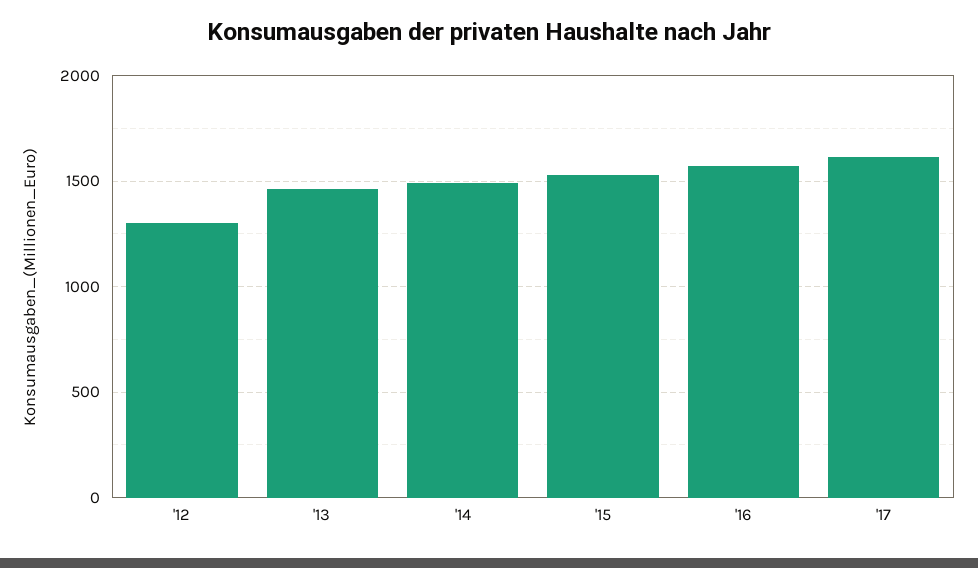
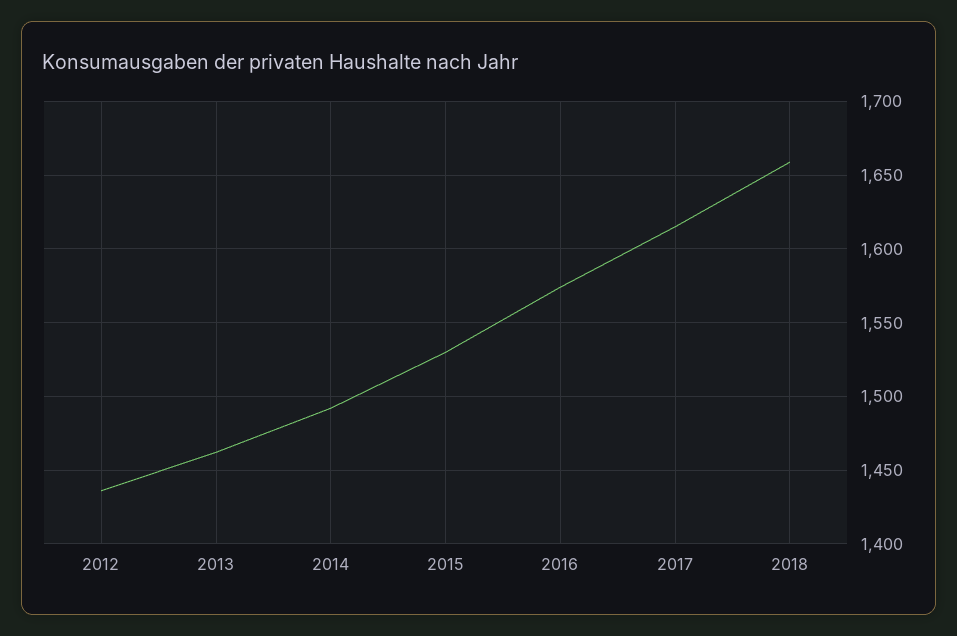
'12: 1300 -> 1435
2018: none -> 1660

